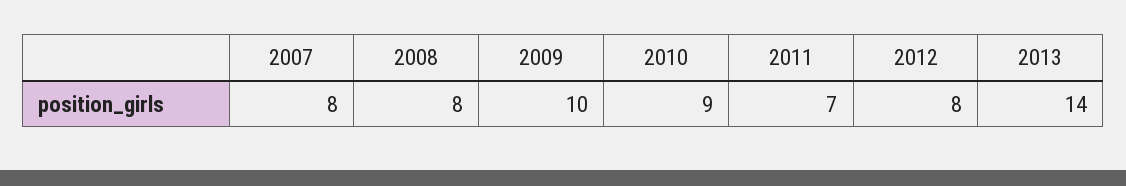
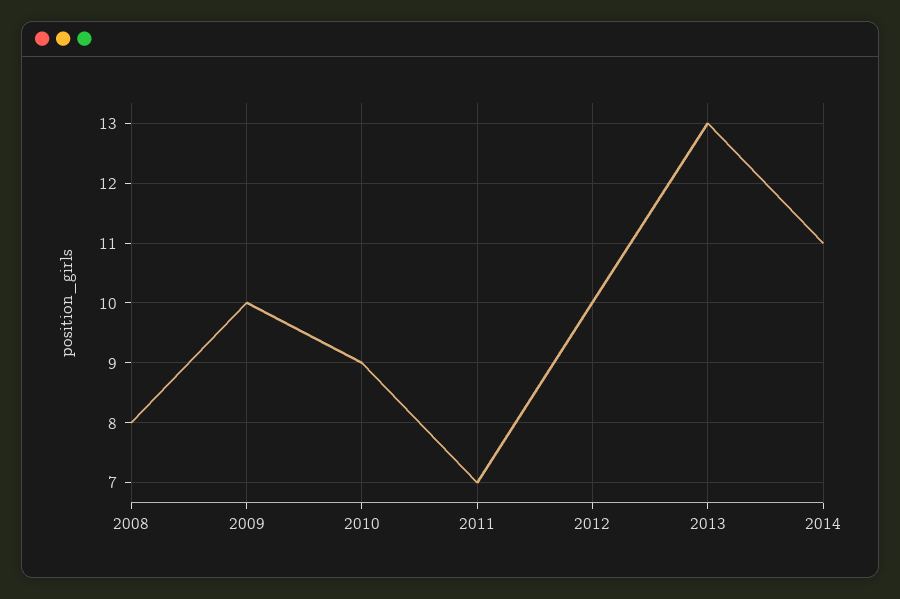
2007: 8 -> none
2012: 8 -> 10
2013: 14 -> 13
2014: none -> 11

